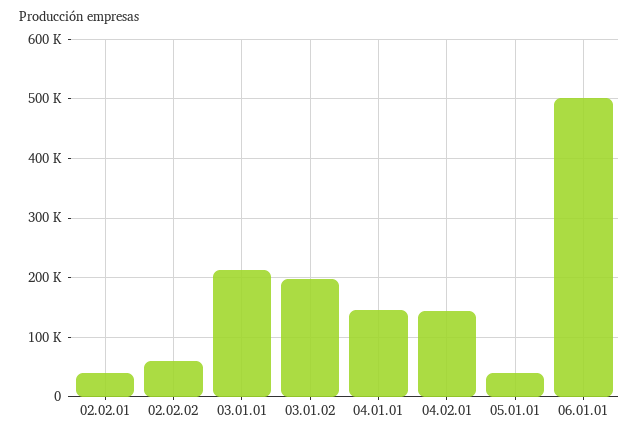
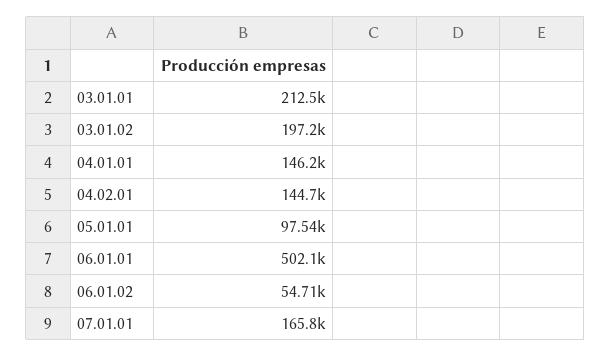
02.02.01: 40000 -> none
02.02.02: 60000 -> none
05.01.01: 40000 -> 97540
06.01.02: none -> 54710
07.01.01: none -> 165800

